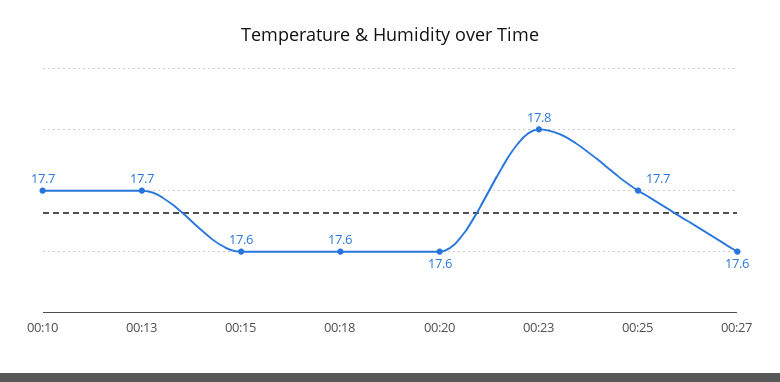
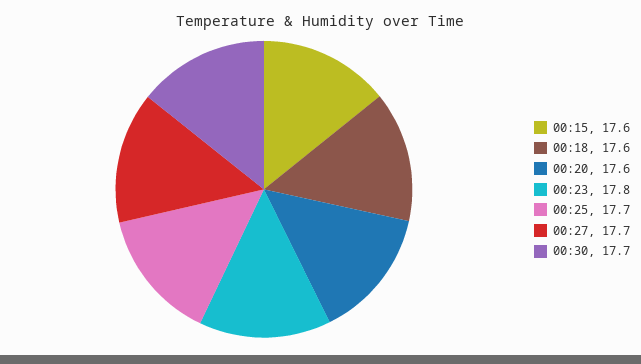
00:10: 17.7 -> none
00:13: 17.7 -> none
00:27: 17.6 -> 17.7
00:30: none -> 17.7

